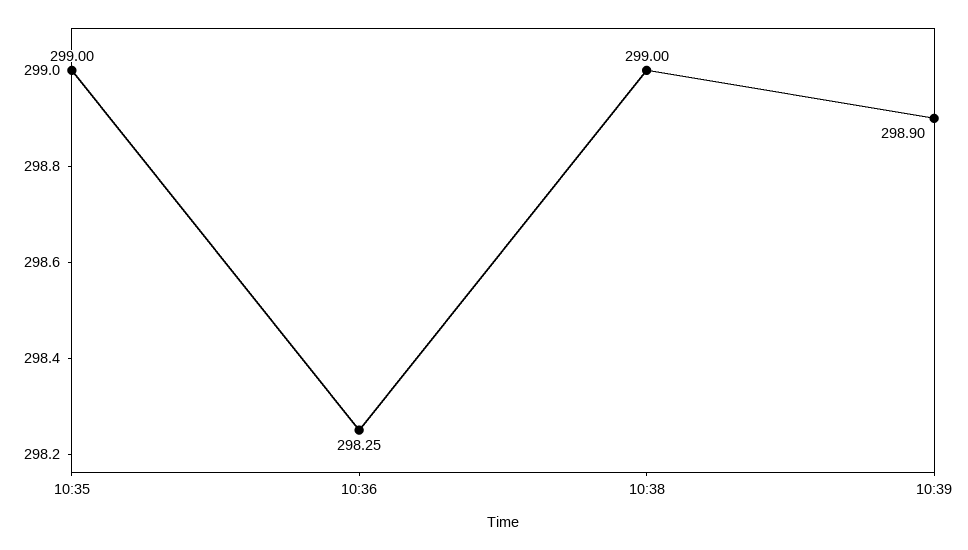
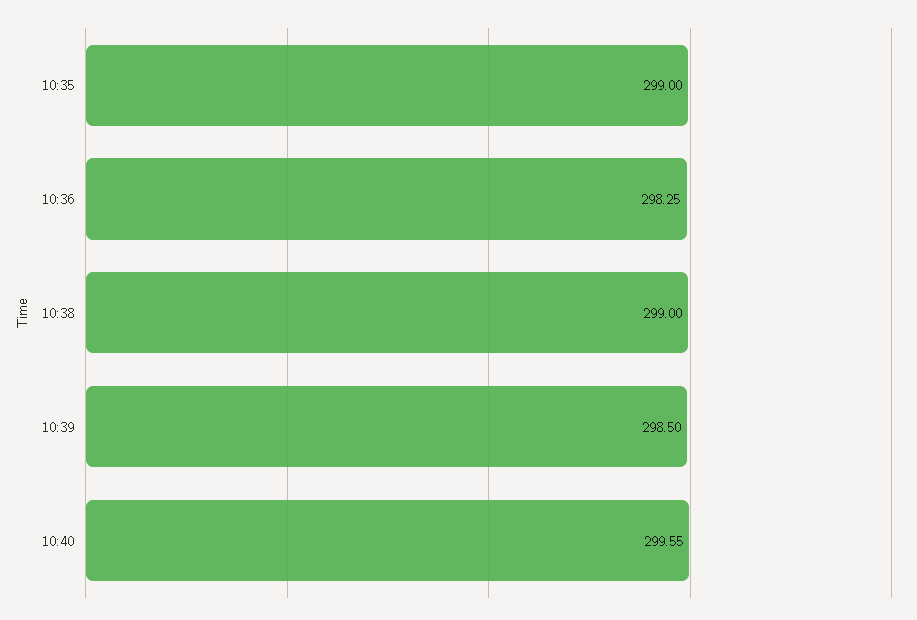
10:39: 298.9 -> 298.5
10:40: none -> 299.55

